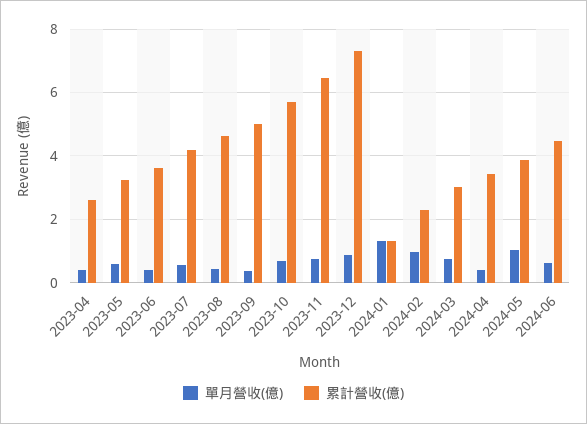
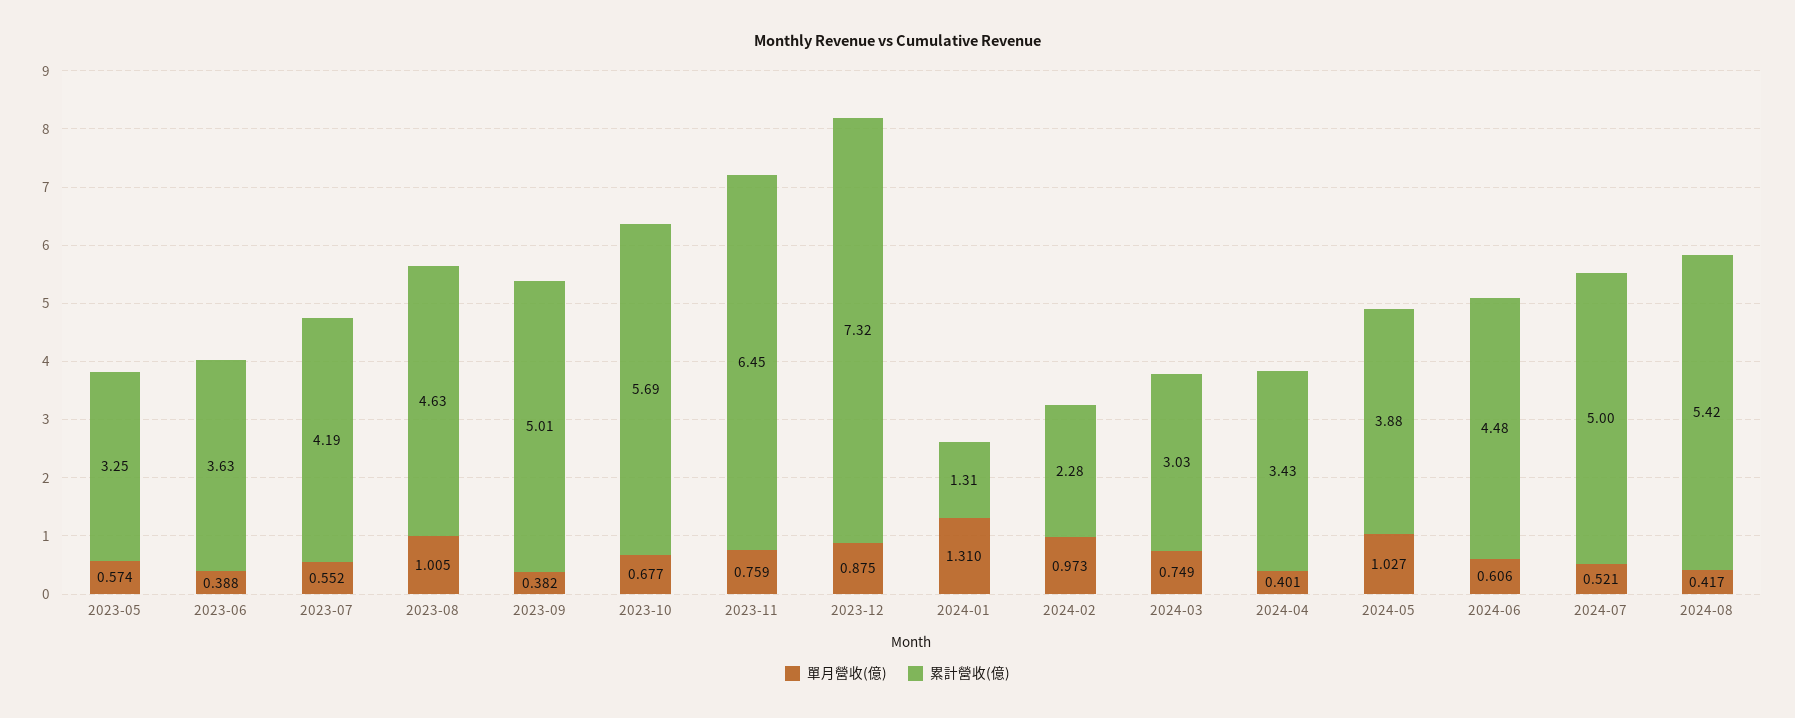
單月營收(億), 2023-04: 0.4 -> none
累計營收(億), 2023-04: 2.6 -> none
單月營收(億), 2023-08: 0.4 -> 1.005
單月營收(億), 2024-07: none -> 0.521
累計營收(億), 2024-07: none -> 5
單月營收(億), 2024-08: none -> 0.417
累計營收(億), 2024-08: none -> 5.42

